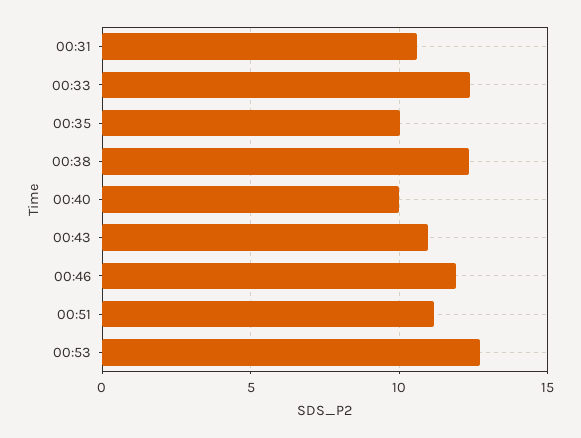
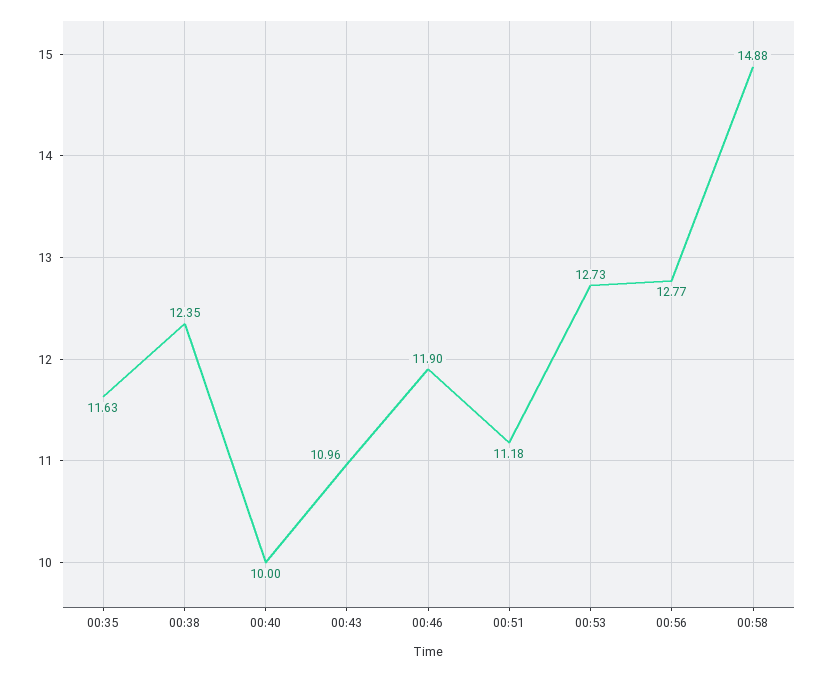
00:31: 10.5 -> none
00:33: 12.5 -> none
00:35: 10 -> 11.63
00:56: none -> 12.77
00:58: none -> 14.88

